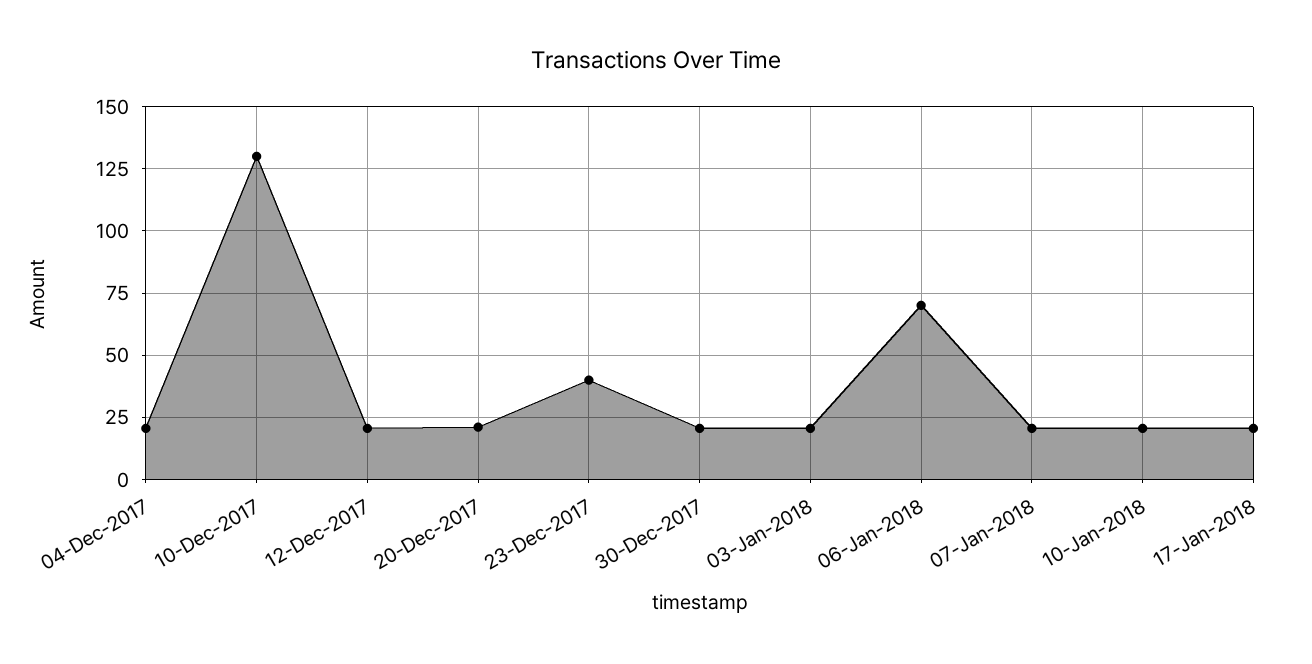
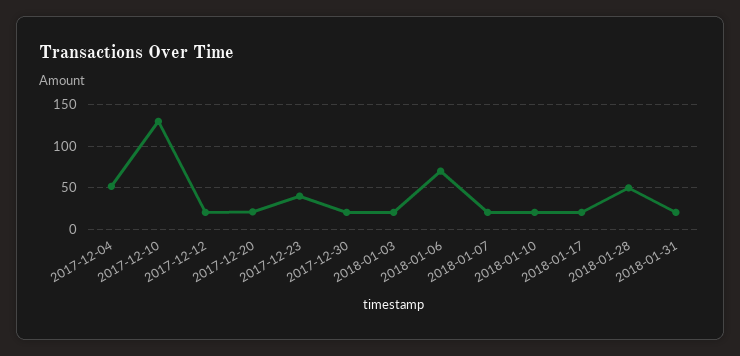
04-Dec-2017: 20 -> 50
2018-01-28: none -> 50
2018-01-31: none -> 20

